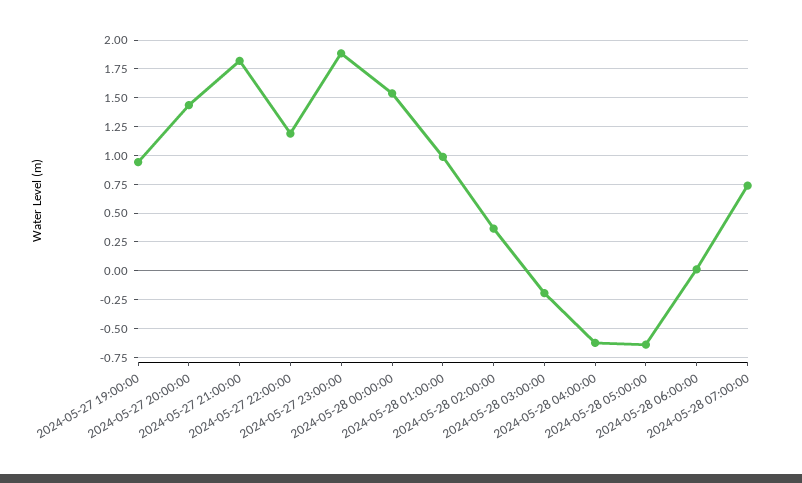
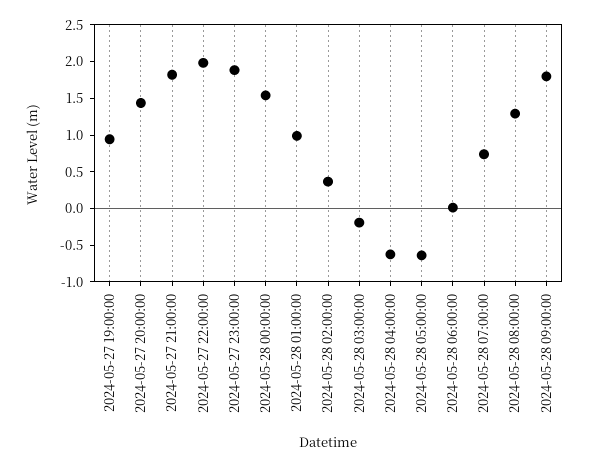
2024-05-27 22:00:00: 1.25 -> 2
2024-05-28 08:00:00: none -> 1.25
2024-05-28 09:00:00: none -> 1.75

